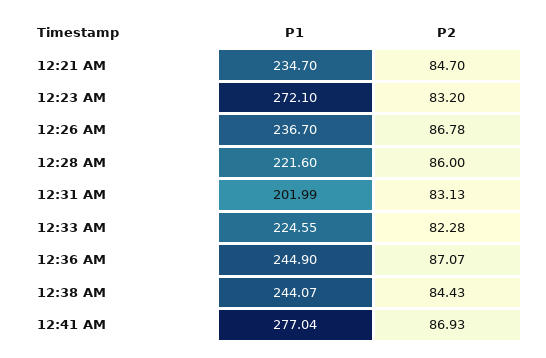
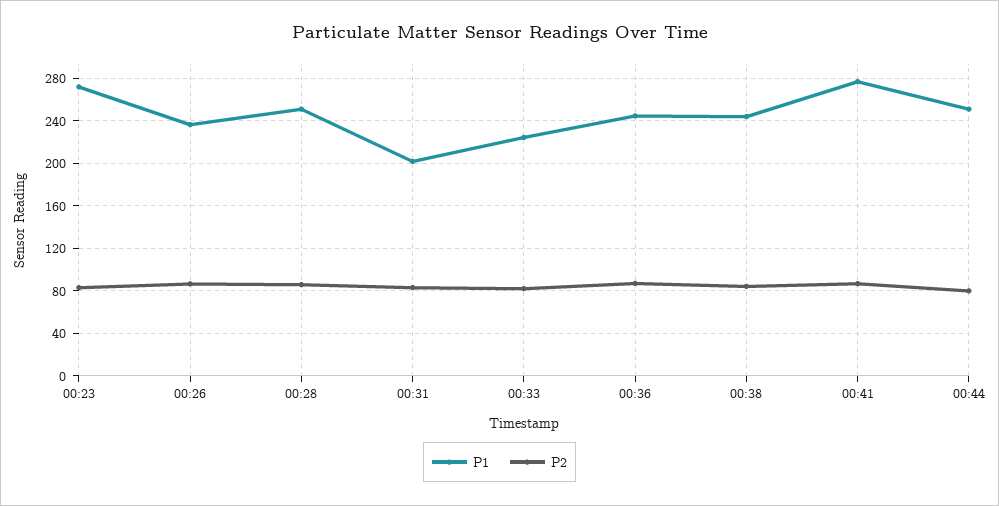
P1, 12:21 AM: 234.7 -> none
P2, 12:21 AM: 84.7 -> none
P1, 12:28 AM: 221.6 -> 250
P1, 00:44: none -> 250
P2, 00:44: none -> 80

